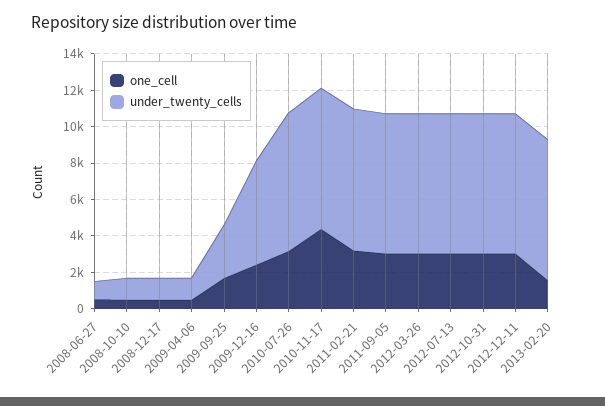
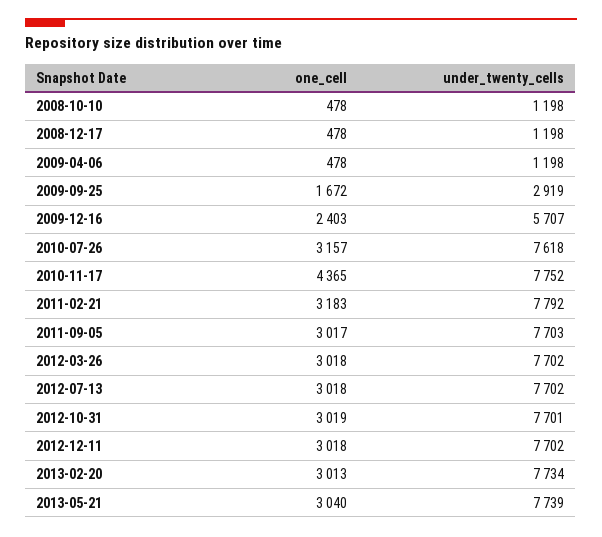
one_cell, 2008-06-27: 500 -> none
under_twenty_cells, 2008-06-27: 1000 -> none
one_cell, 2013-02-20: 1500 -> 3013
one_cell, 2013-05-21: none -> 3040
under_twenty_cells, 2013-05-21: none -> 7739

